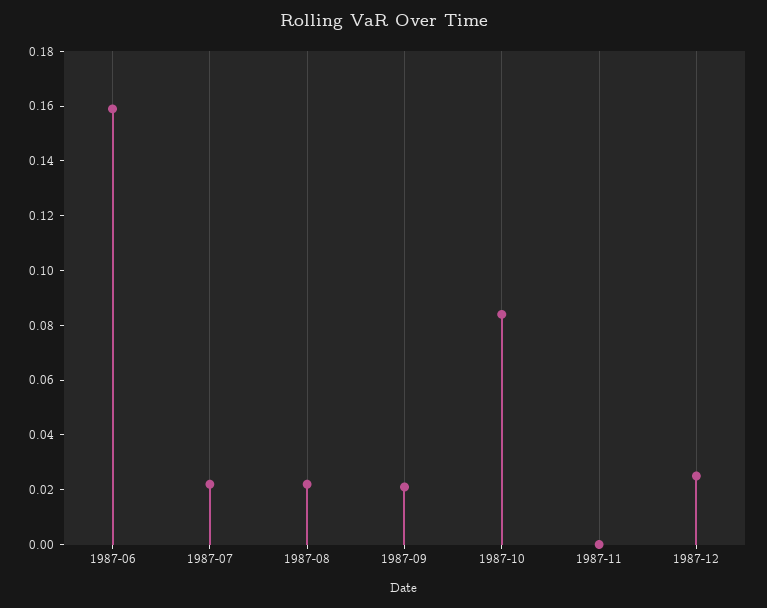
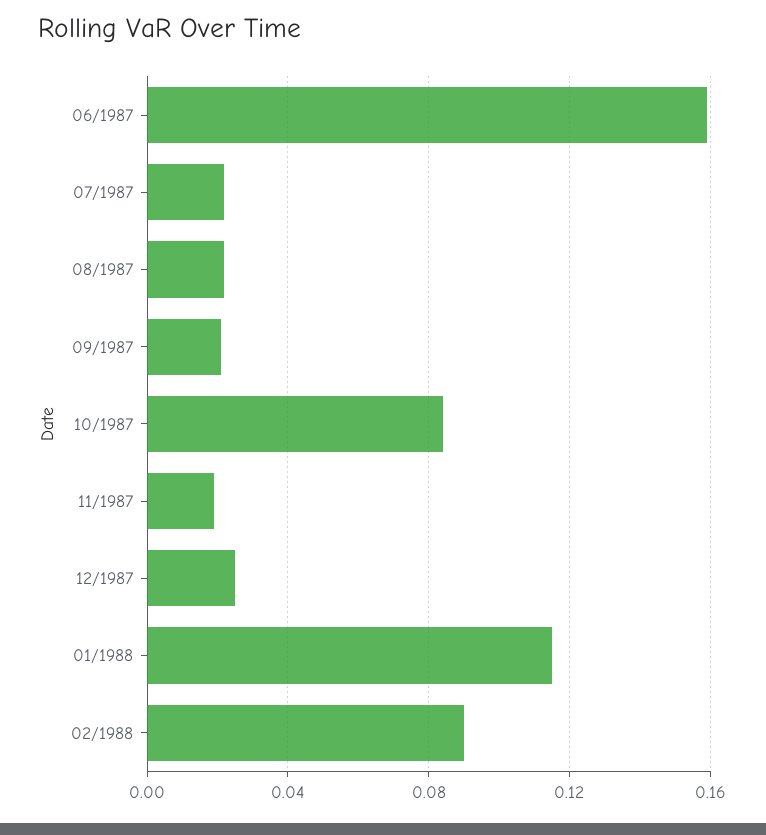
1987-11: 0 -> 0.02
01/1988: none -> 0.115
02/1988: none -> 0.09

